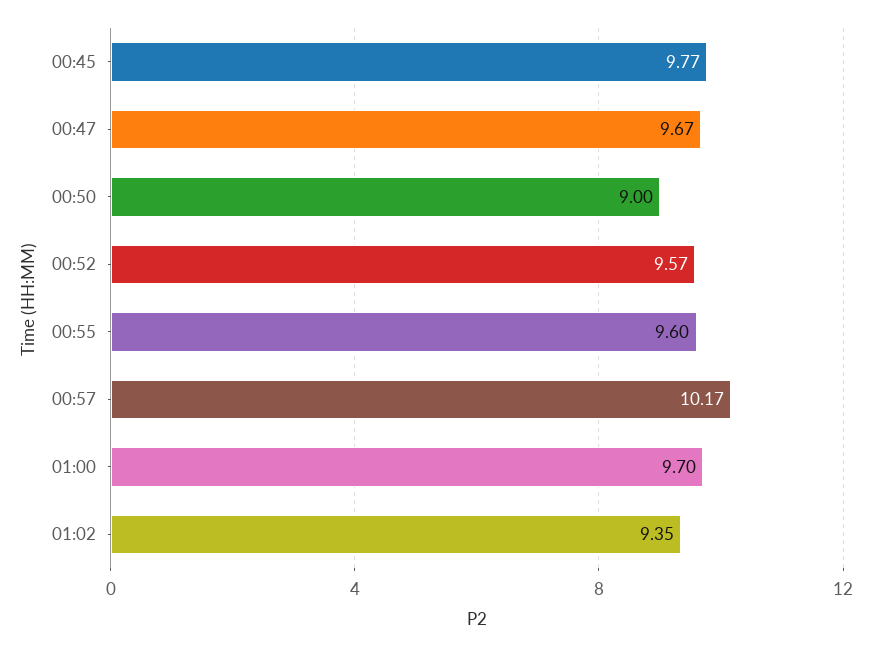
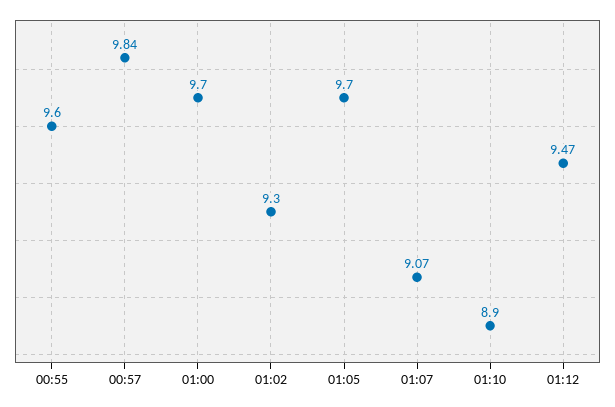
00:45: 9.77 -> none
00:47: 9.67 -> none
00:50: 9 -> none
00:52: 9.57 -> none
00:57: 10.17 -> 9.84
01:02: 9.35 -> 9.3
01:05: none -> 9.7
01:07: none -> 9.07
01:10: none -> 8.9
01:12: none -> 9.47

